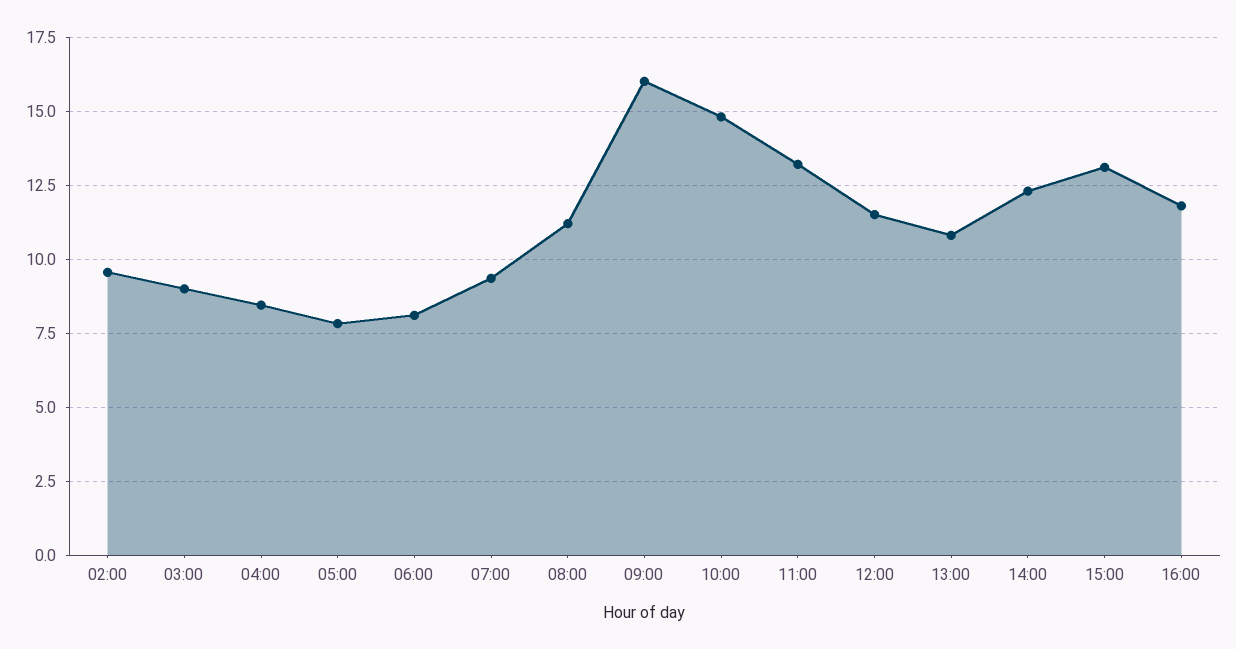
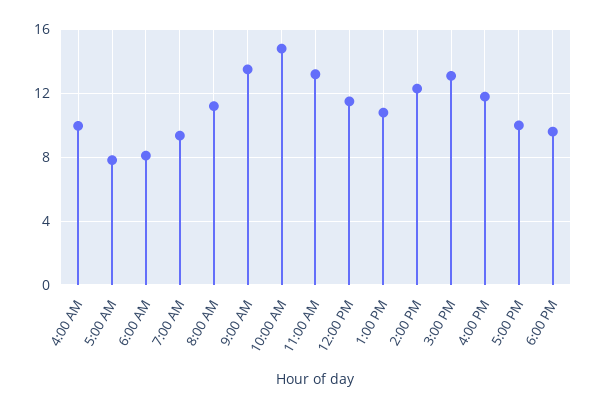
02:00: 9.5 -> none
03:00: 9 -> none
04:00: 8.5 -> 10
09:00: 16 -> 13.5
5:00 PM: none -> 10
6:00 PM: none -> 9.5

